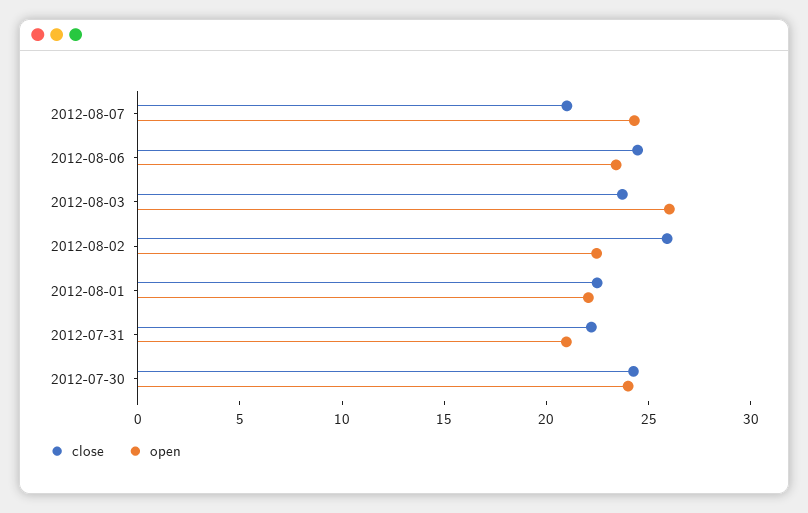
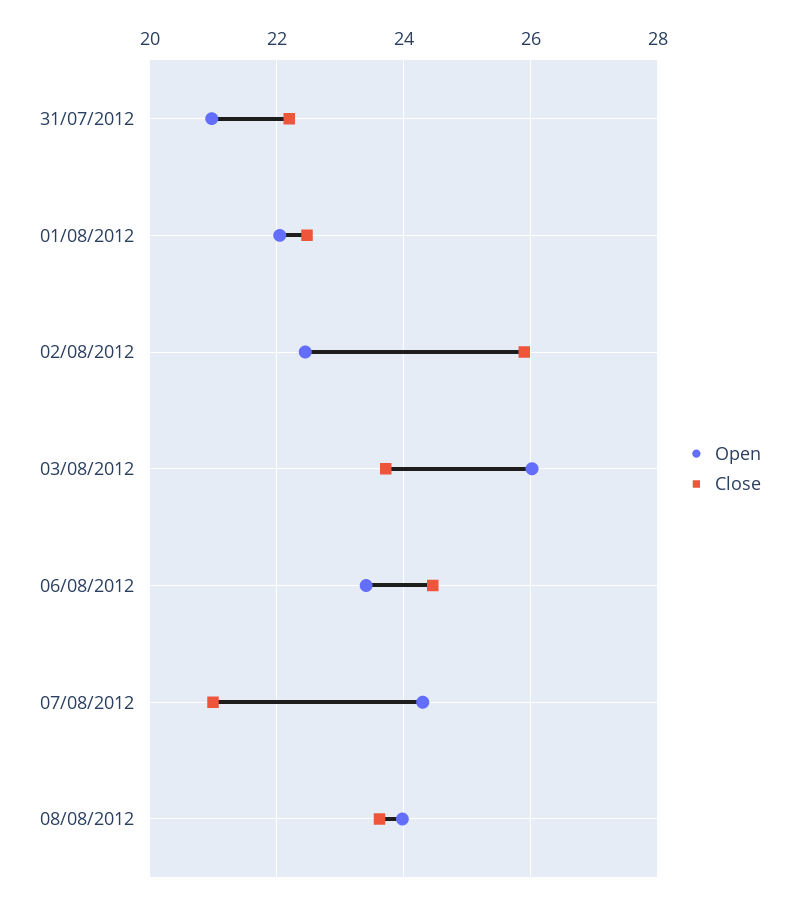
close, 2012-07-30: 24 -> none
open, 2012-07-30: 24 -> none
open, 08/08/2012: none -> 24
close, 08/08/2012: none -> 23.6

